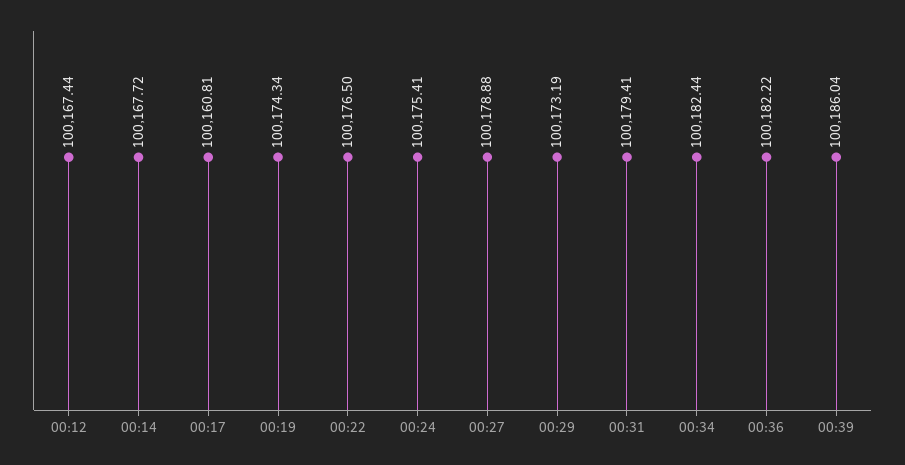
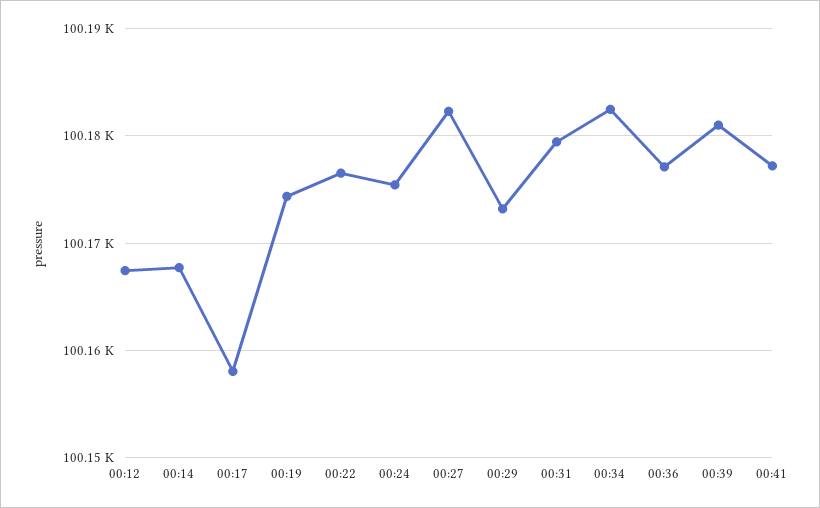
00:17: 100160.81 -> 100158
00:27: 100178.88 -> 100182
00:36: 100182.22 -> 100177
00:39: 100186.04 -> 100181
00:41: none -> 100177

